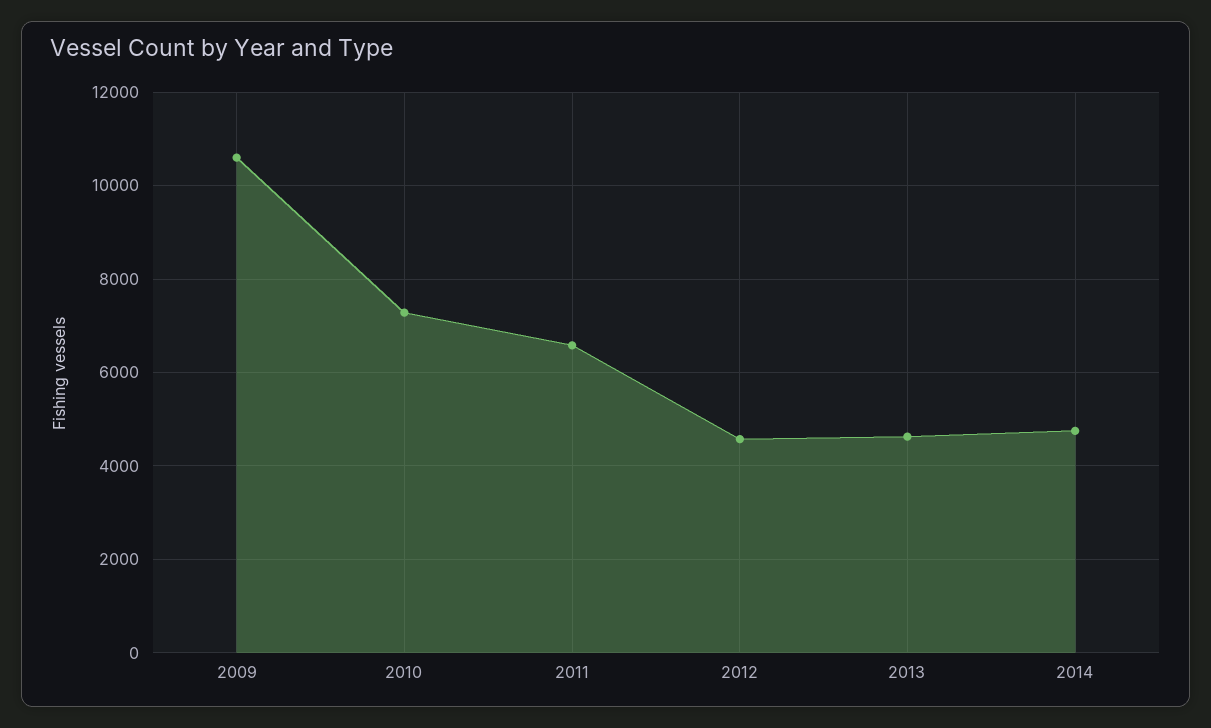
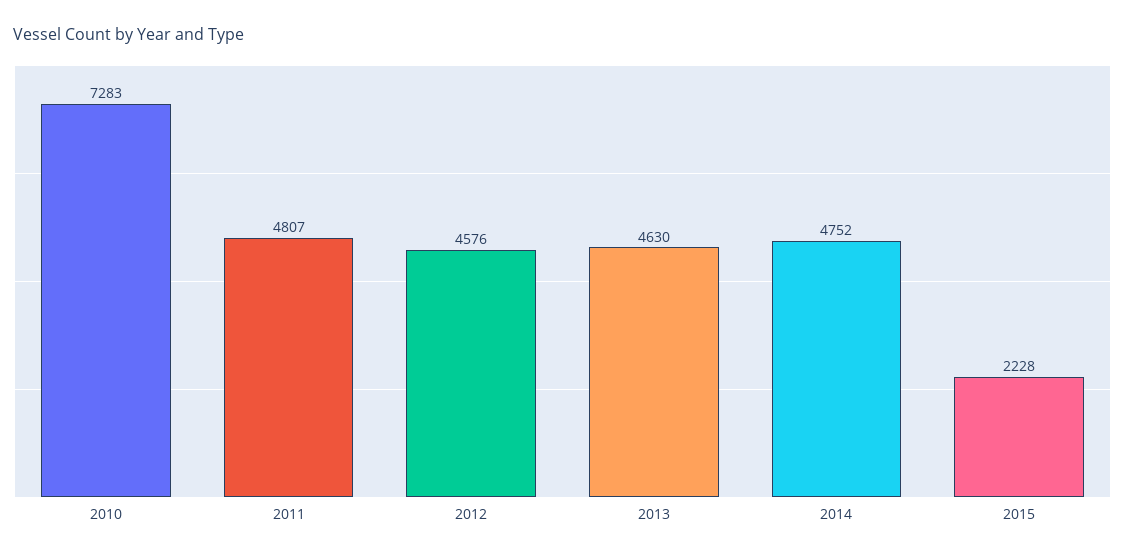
2009: 10600 -> none
2011: 6600 -> 4807
2015: none -> 2228

